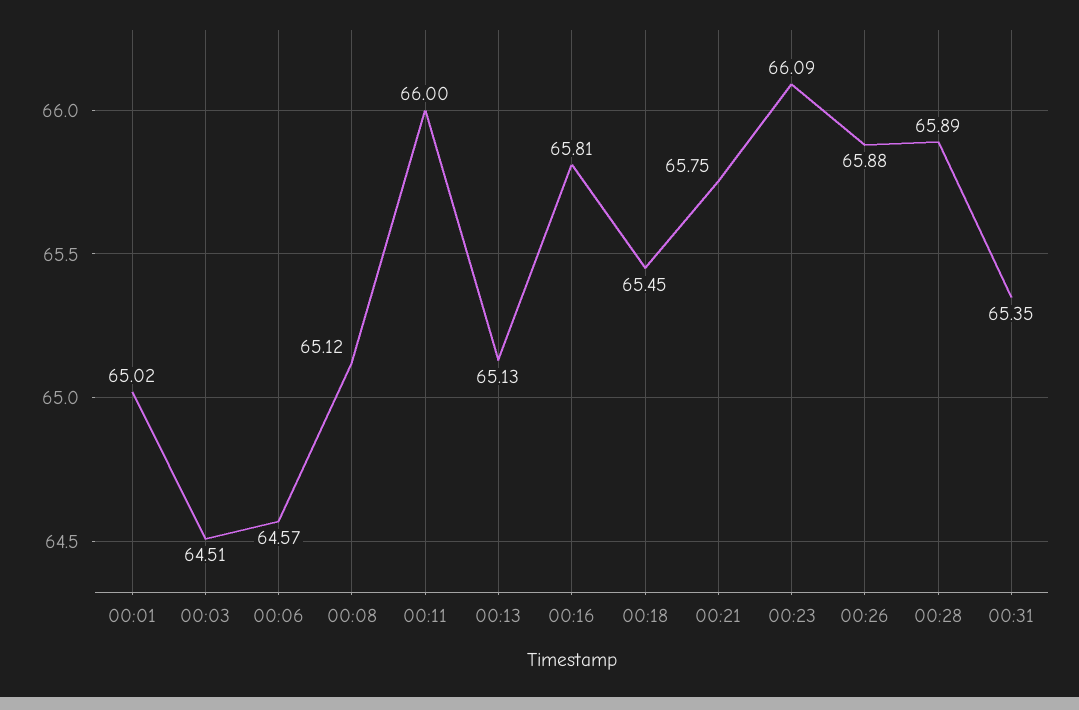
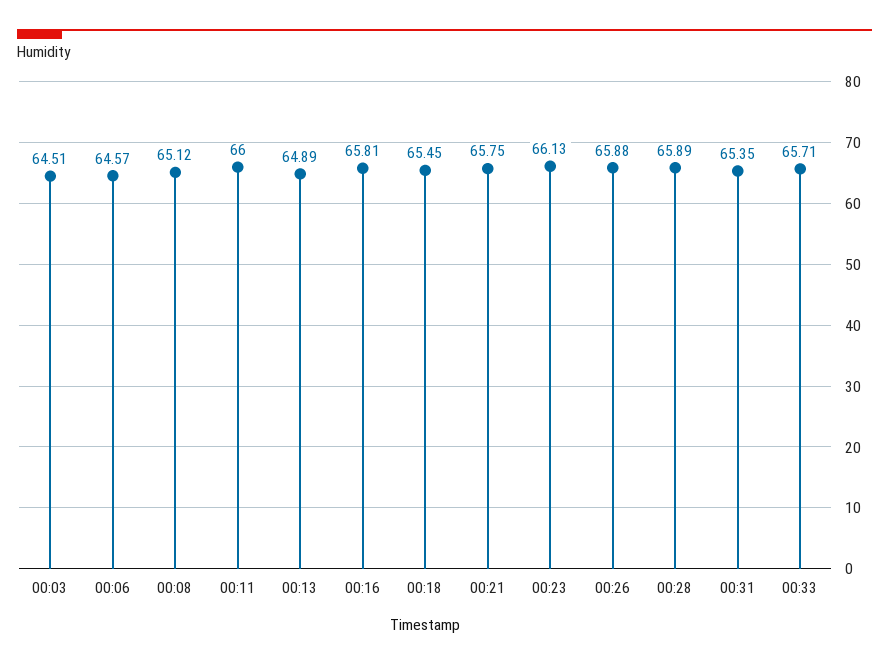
00:01: 65.02 -> none
00:13: 65.13 -> 64.89
00:23: 66.09 -> 66.13
00:33: none -> 65.71

